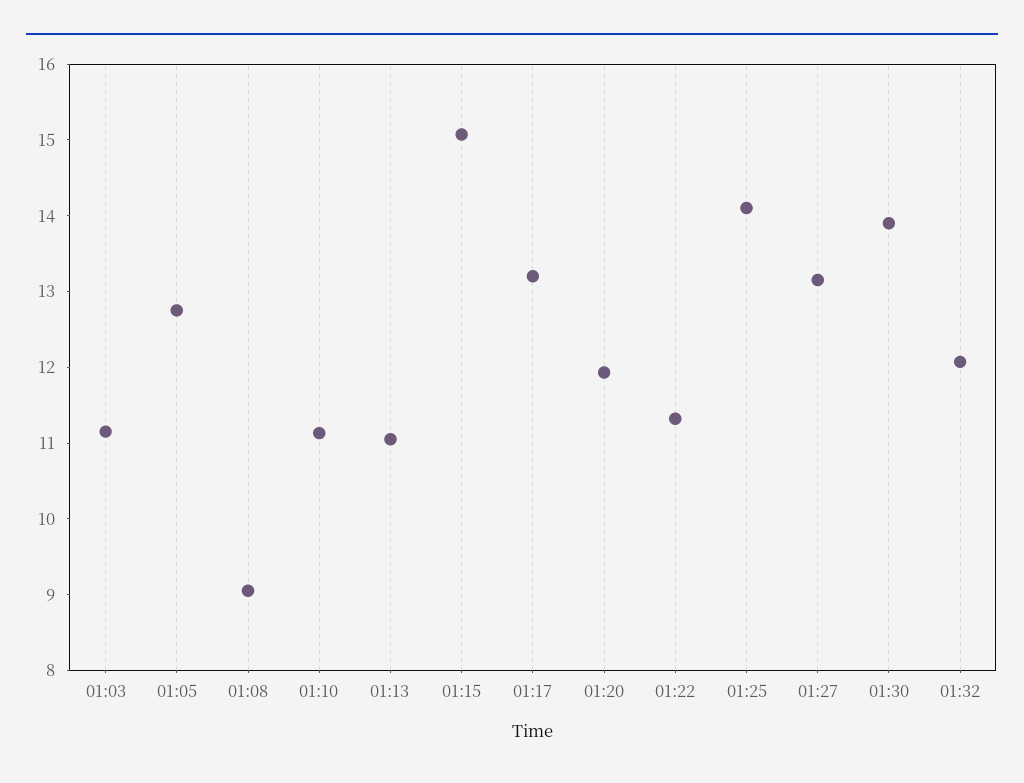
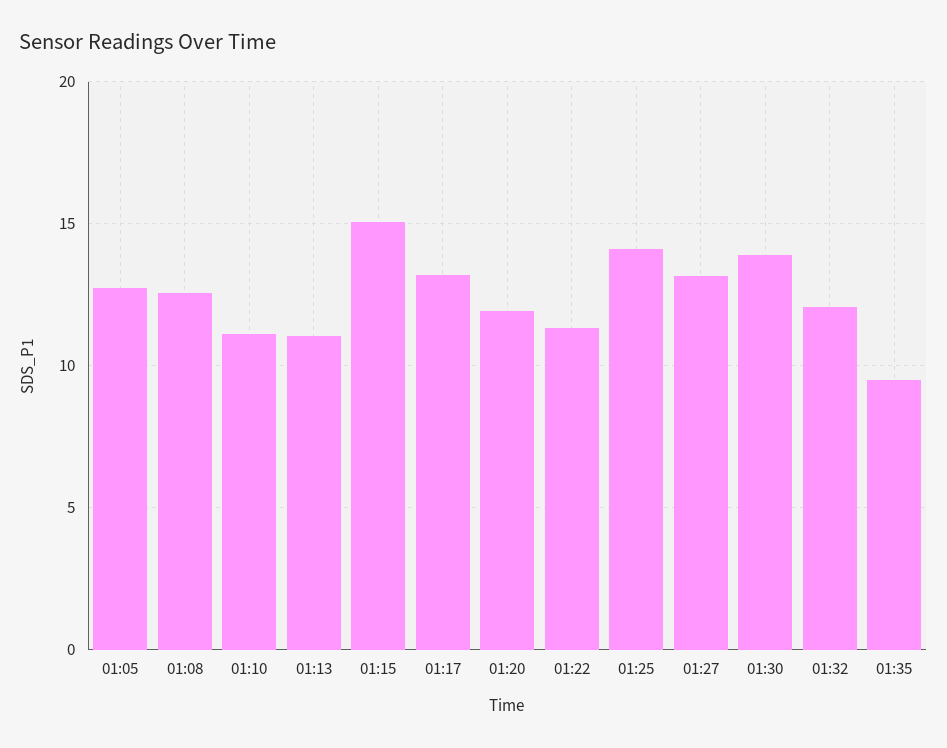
01:03: 11.2 -> none
01:08: 9 -> 12.5
01:35: none -> 9.5

